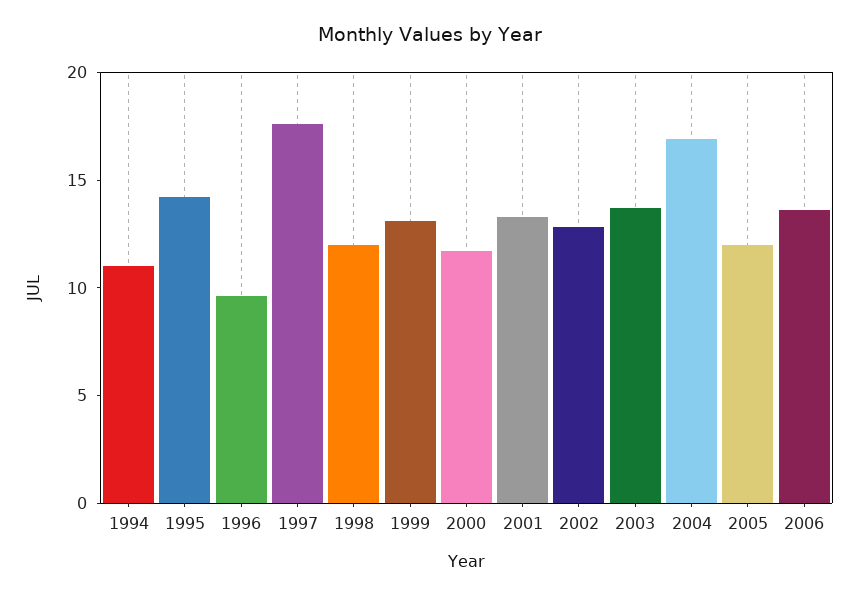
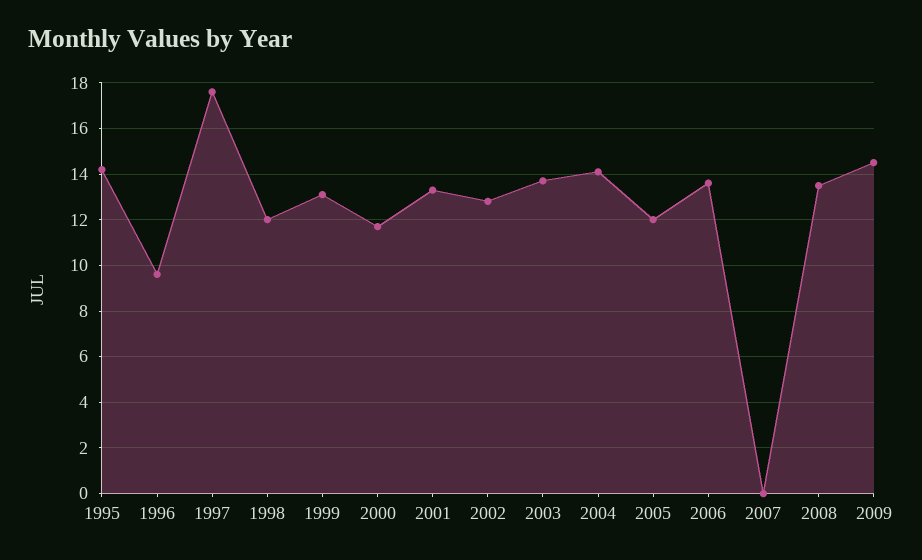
1994: 11 -> none
2004: 17 -> 14
2007: none -> 0
2008: none -> 13.5
2009: none -> 14.5

